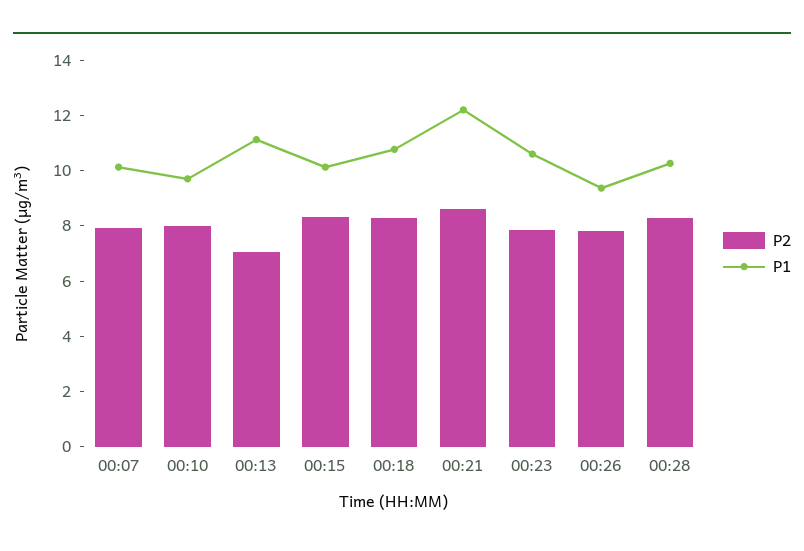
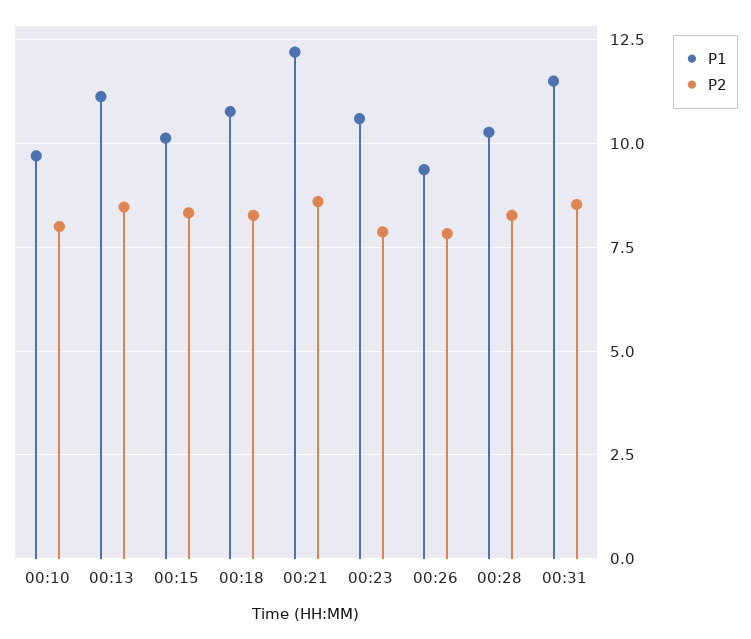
P2, 00:07: 8 -> none
P1, 00:07: 10 -> none
P2, 00:13: 7 -> 8.5
P1, 00:31: none -> 11.5
P2, 00:31: none -> 8.5

